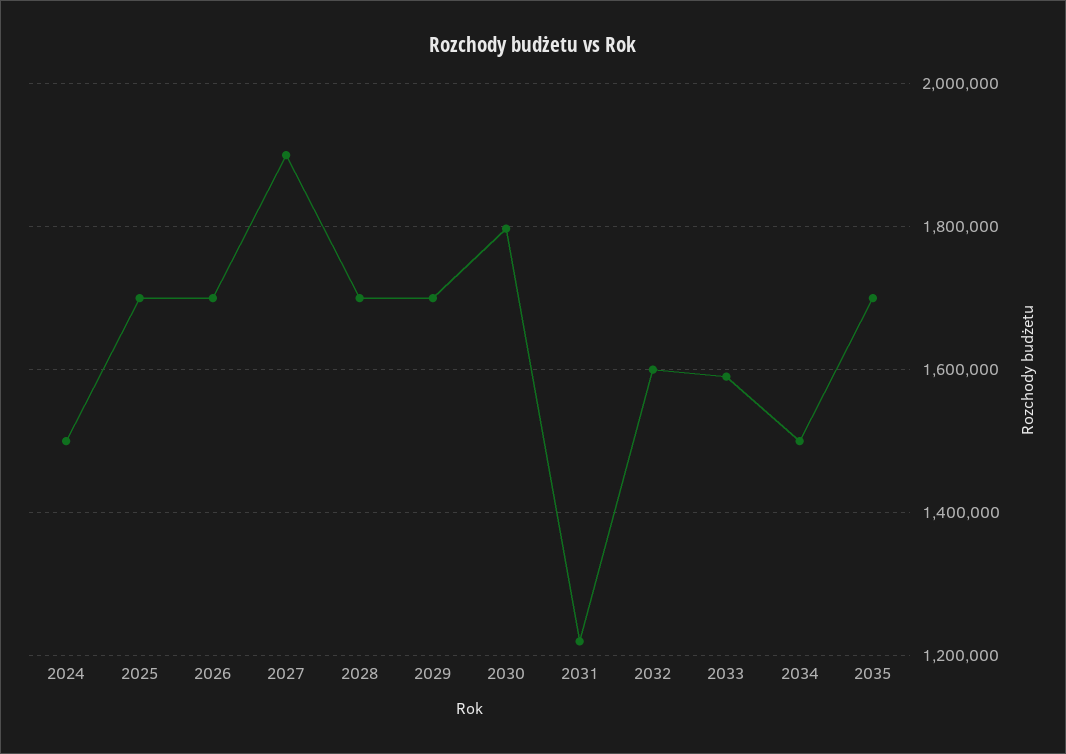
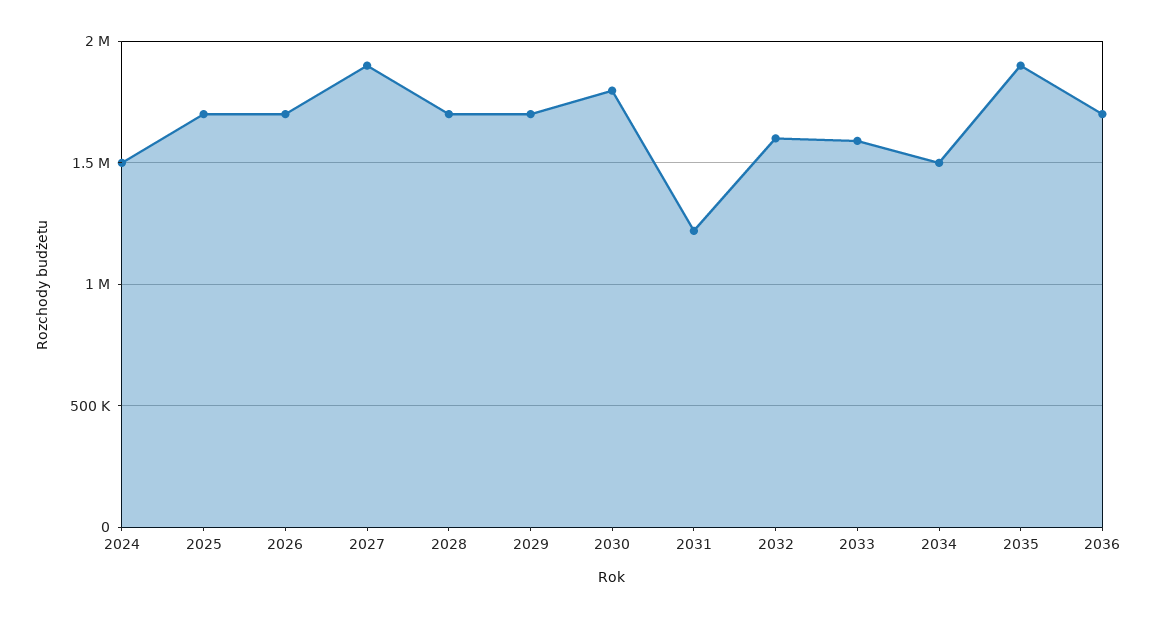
2035: 1700000 -> 1900000
2036: none -> 1700000

